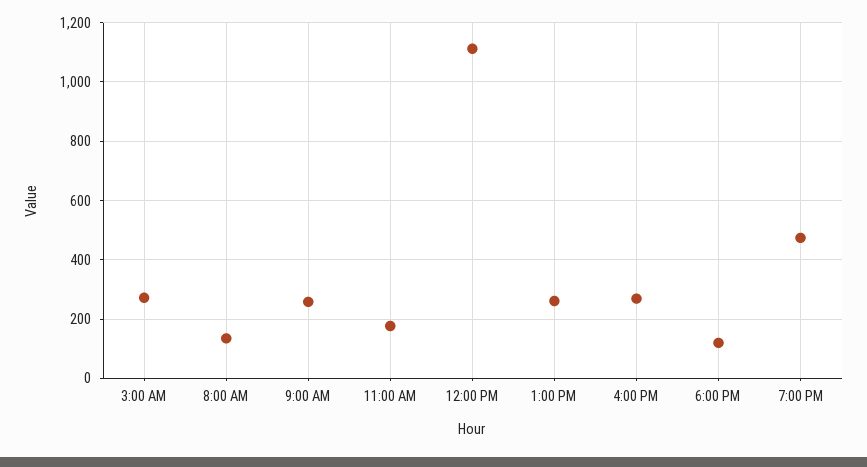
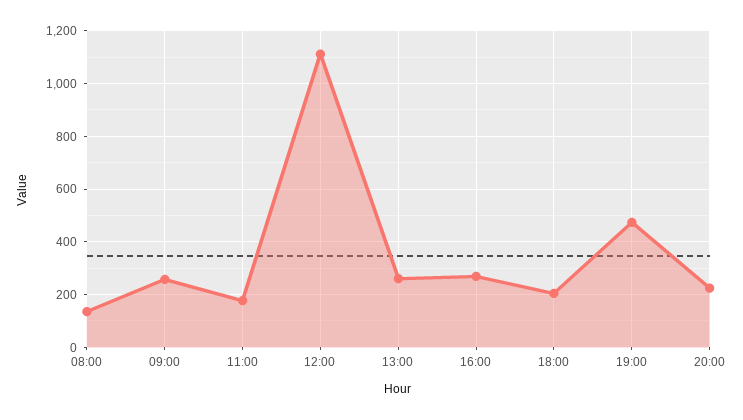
3:00 AM: 275 -> none
6:00 PM: 125 -> 200
20:00: none -> 225

